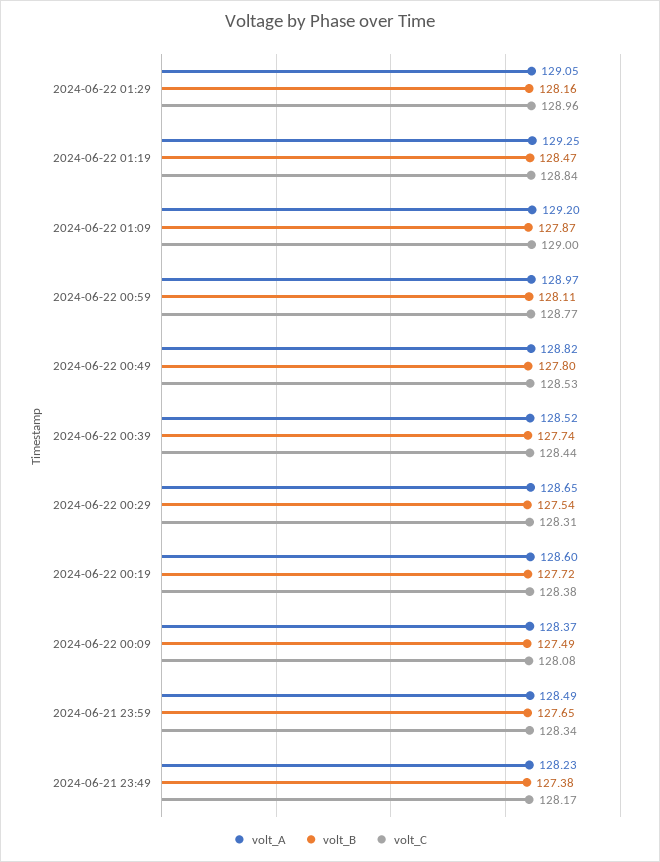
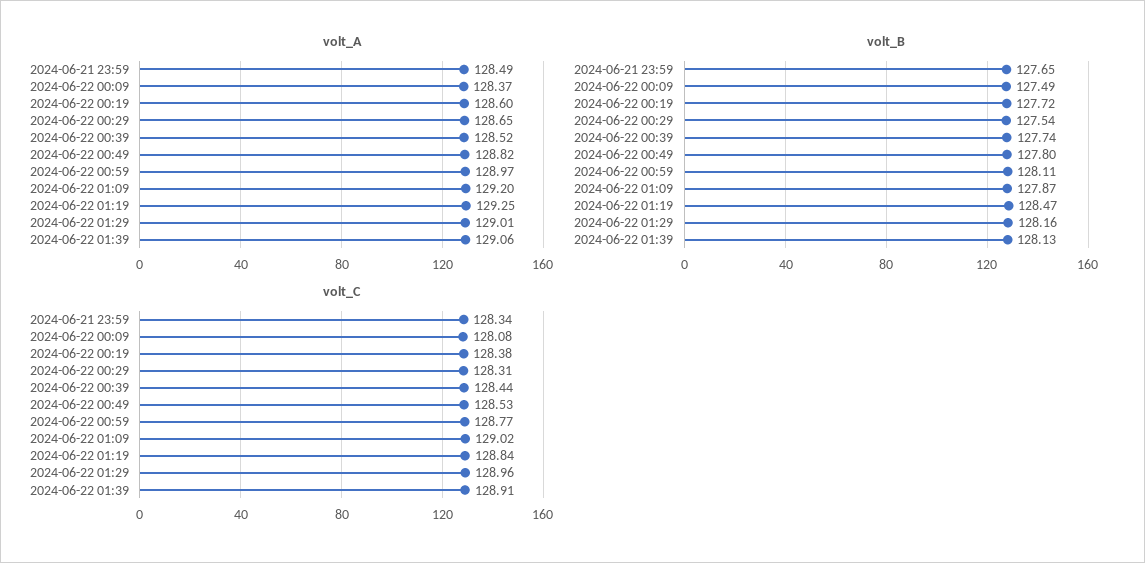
volt_A, 2024-06-22 01:29: 129.05 -> 129.01
volt_C, 2024-06-22 01:09: 129 -> 129.02
volt_A, 2024-06-21 23:49: 128.23 -> none
volt_B, 2024-06-21 23:49: 127.38 -> none
volt_C, 2024-06-21 23:49: 128.17 -> none
volt_A, 2024-06-22 01:39: none -> 129.06
volt_B, 2024-06-22 01:39: none -> 128.13
volt_C, 2024-06-22 01:39: none -> 128.91

